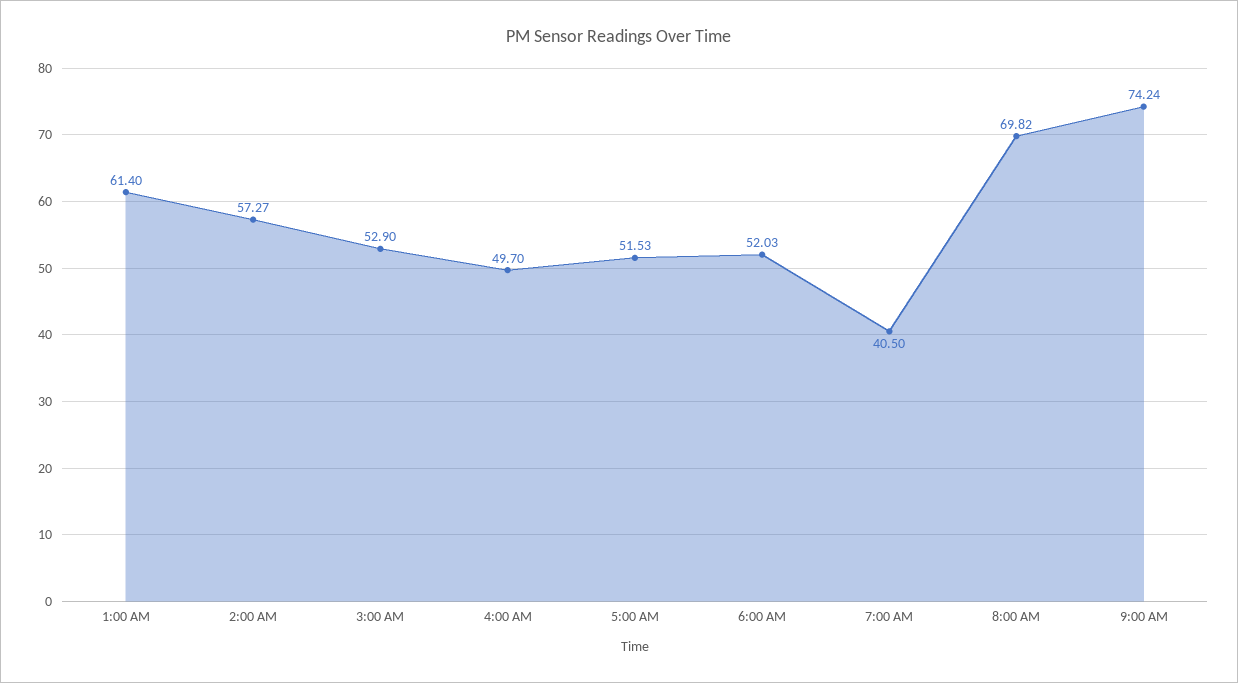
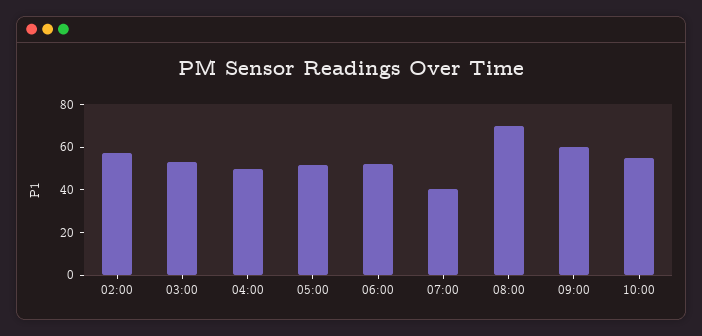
1:00 AM: 61.4 -> none
9:00 AM: 74.24 -> 60
10:00: none -> 55

